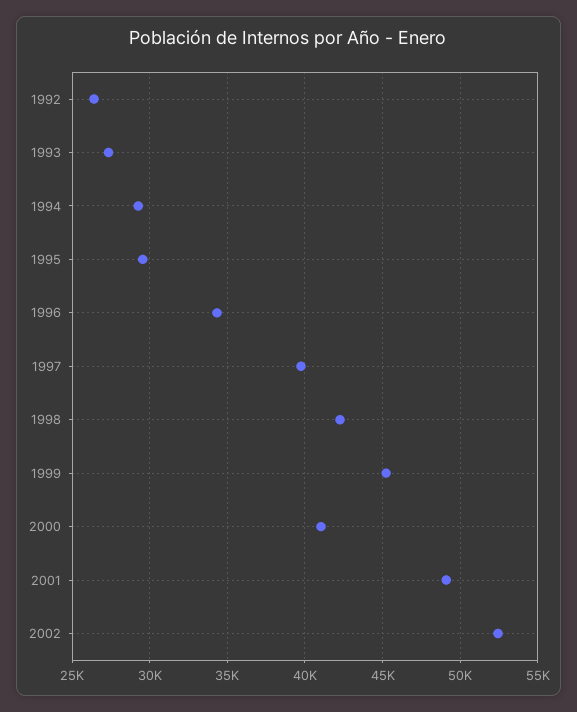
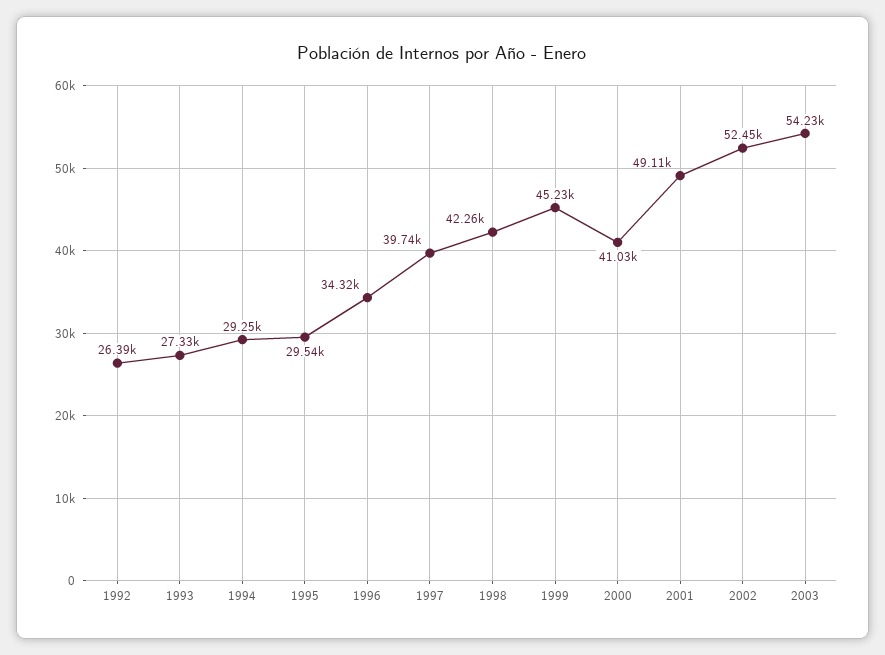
2003: none -> 54230

